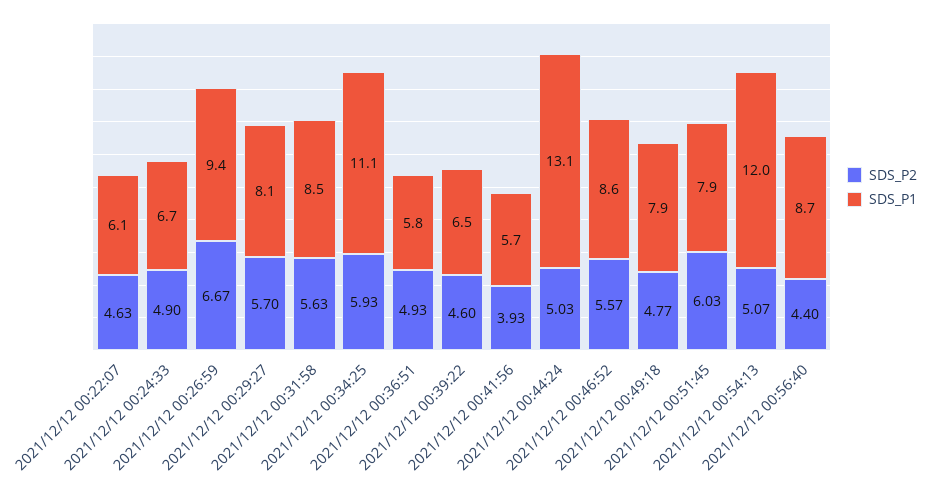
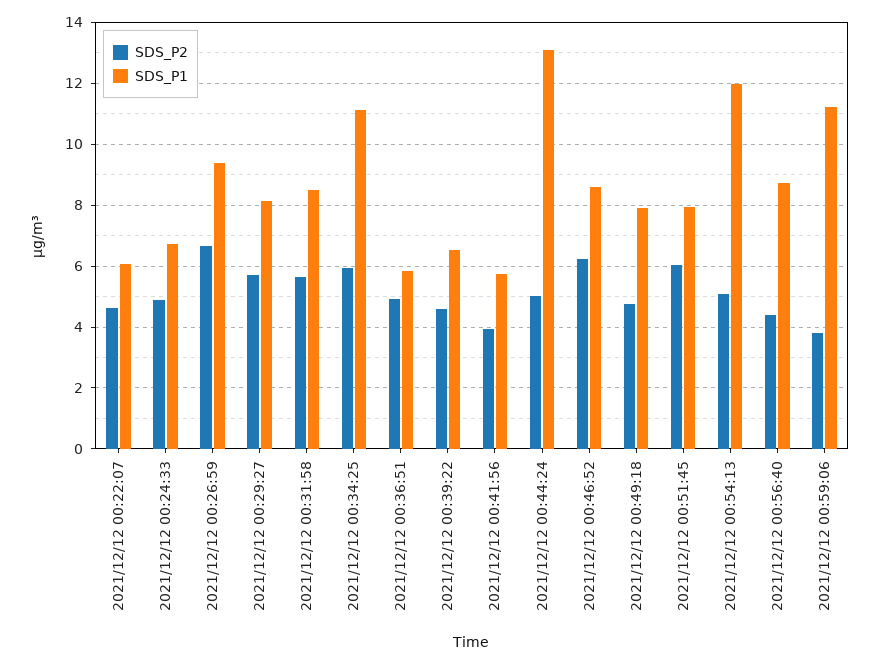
SDS_P2, 2021/12/12 00:46:52: 5.57 -> 6.2
SDS_P2, 2021/12/12 00:59:06: none -> 3.8
SDS_P1, 2021/12/12 00:59:06: none -> 11.2

